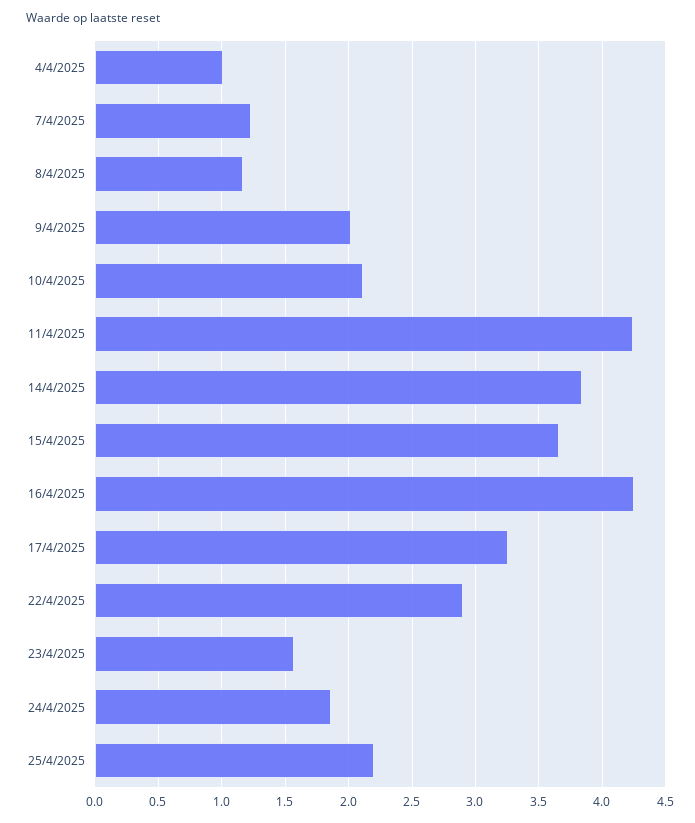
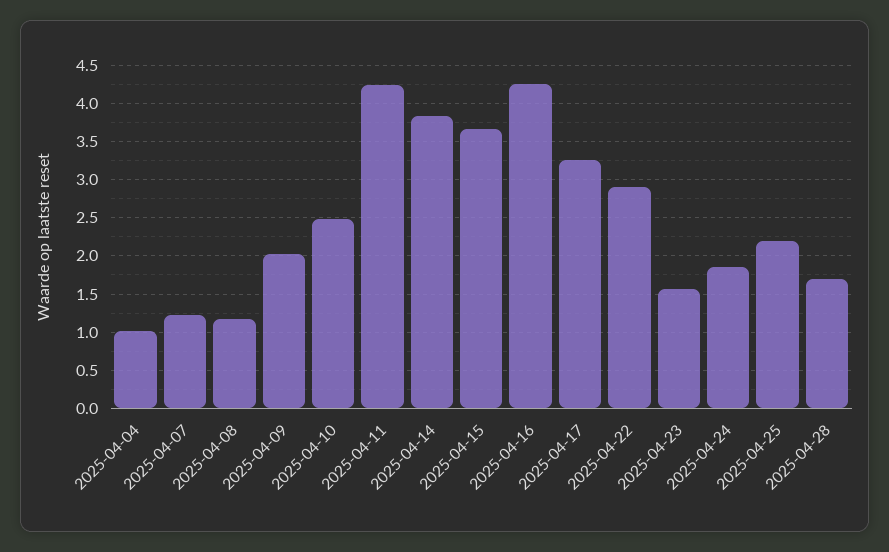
10/4/2025: 2.1 -> 2.5
2025-04-28: none -> 1.7

